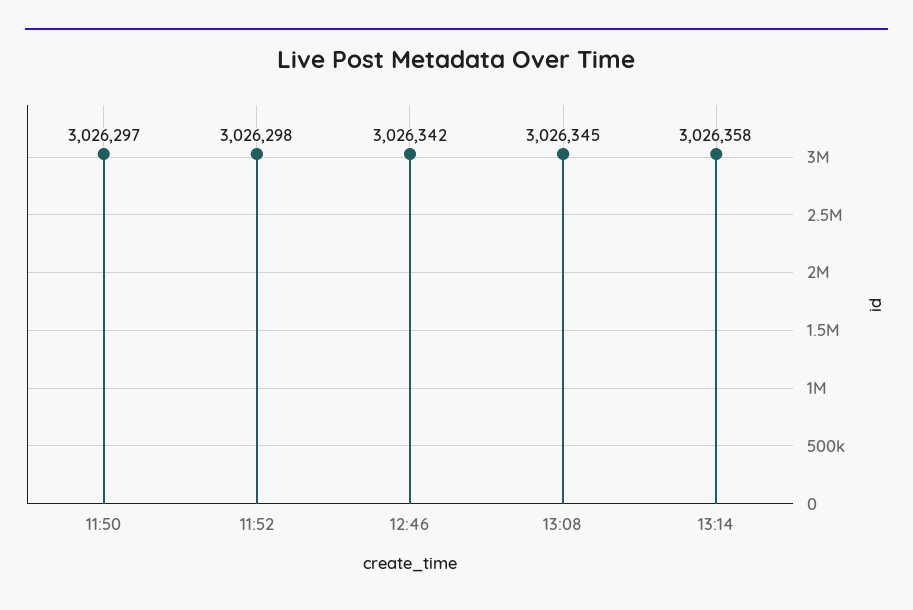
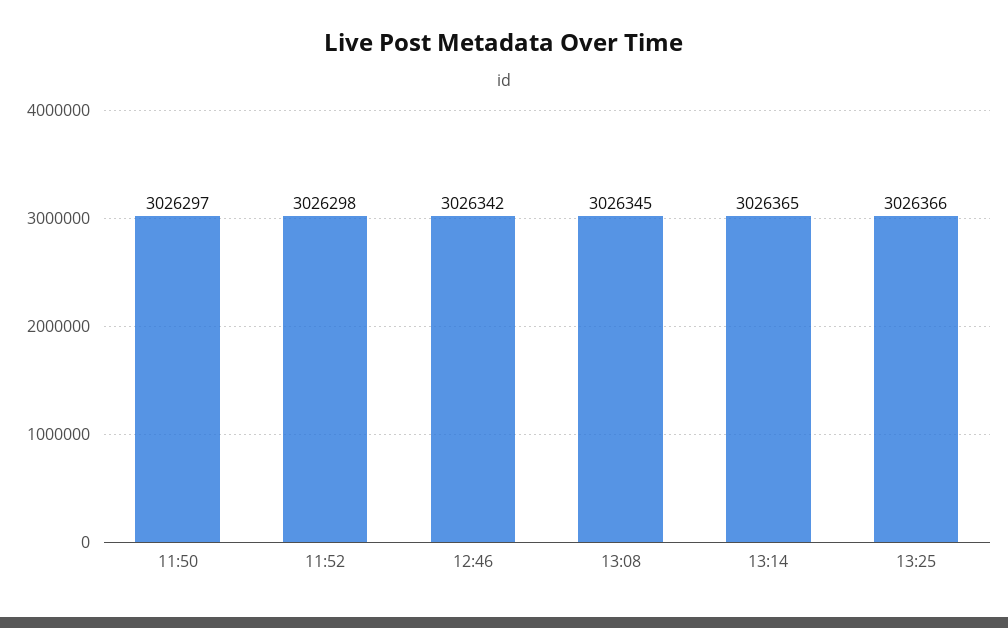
13:14: 3026358 -> 3026365
13:25: none -> 3026366

